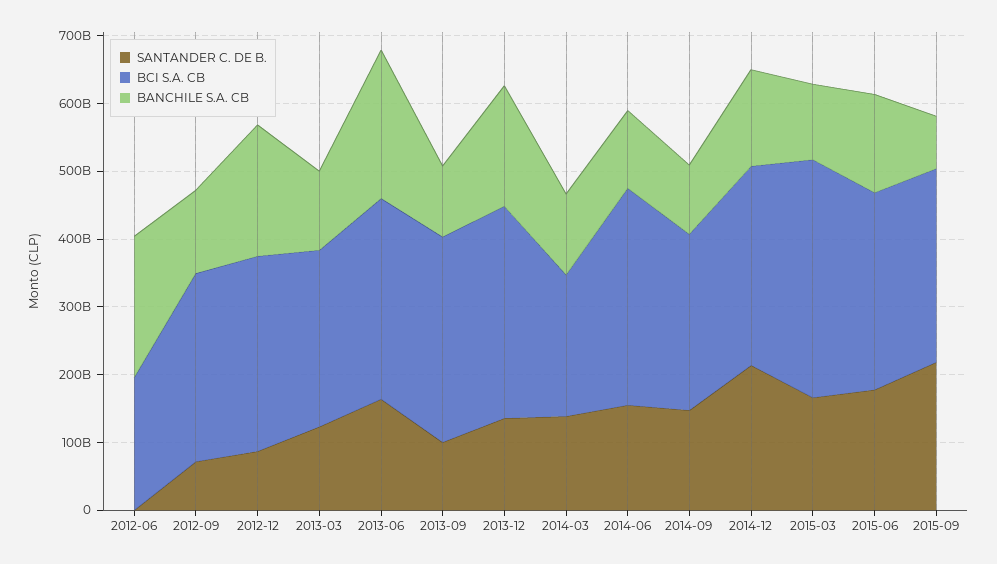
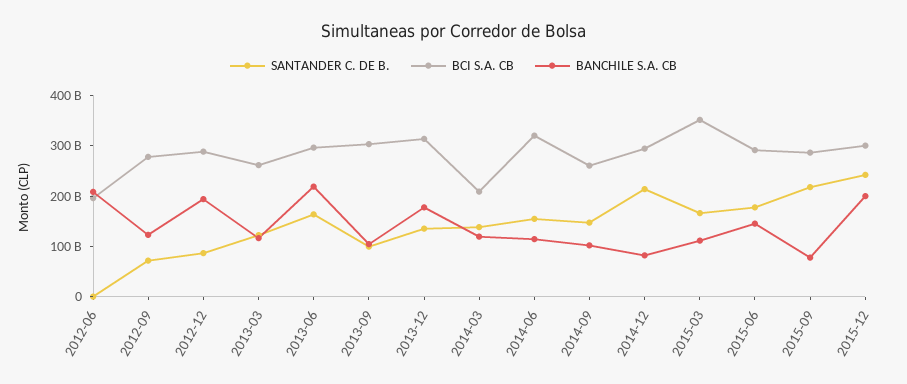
BANCHILE S.A. CB, 2014-12: 140000000000 -> 80000000000
SANTANDER C. DE B., 2015-12: none -> 240000000000
BCI S.A. CB, 2015-12: none -> 300000000000
BANCHILE S.A. CB, 2015-12: none -> 200000000000

